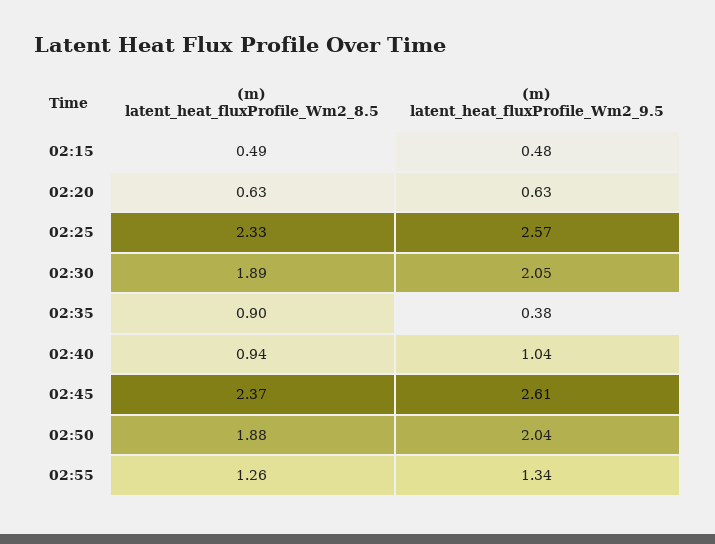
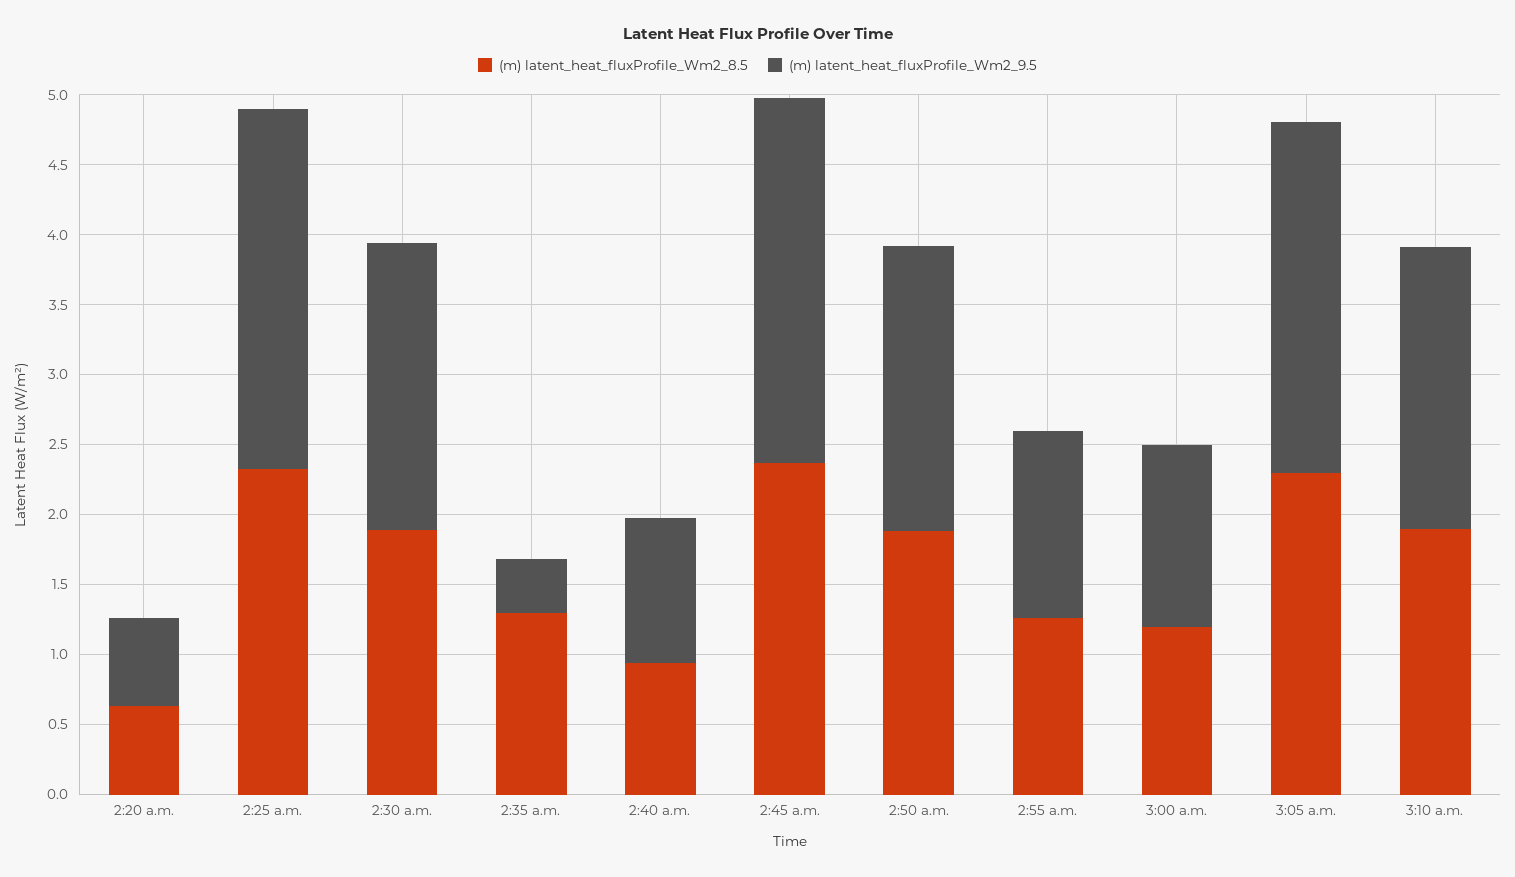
(m) latent_heat_fluxProfile_Wm2_8.5, 02:15: 0.49 -> none
(m) latent_heat_fluxProfile_Wm2_9.5, 02:15: 0.48 -> none
(m) latent_heat_fluxProfile_Wm2_8.5, 02:35: 0.9 -> 1.3
(m) latent_heat_fluxProfile_Wm2_8.5, 3:00 a.m.: none -> 1.2
(m) latent_heat_fluxProfile_Wm2_9.5, 3:00 a.m.: none -> 1.3
(m) latent_heat_fluxProfile_Wm2_8.5, 3:05 a.m.: none -> 2.3
(m) latent_heat_fluxProfile_Wm2_9.5, 3:05 a.m.: none -> 2.5
(m) latent_heat_fluxProfile_Wm2_8.5, 3:10 a.m.: none -> 1.9
(m) latent_heat_fluxProfile_Wm2_9.5, 3:10 a.m.: none -> 2

